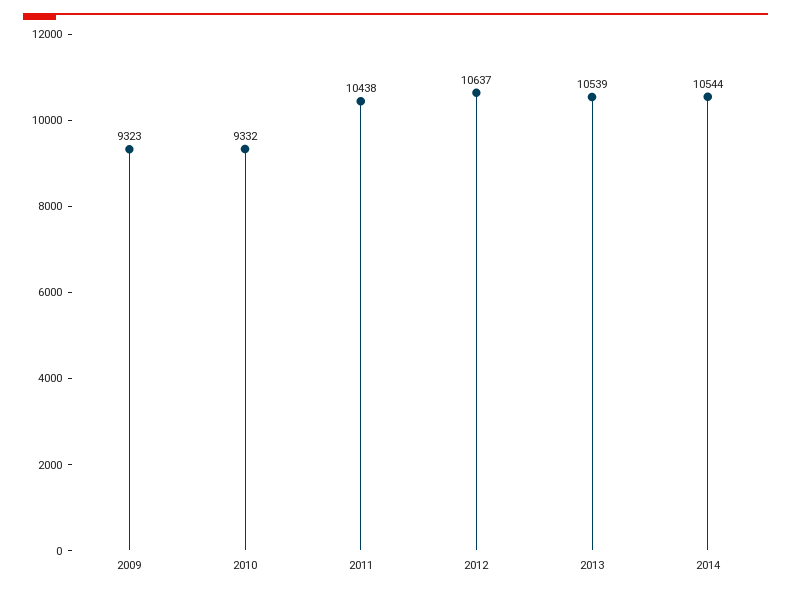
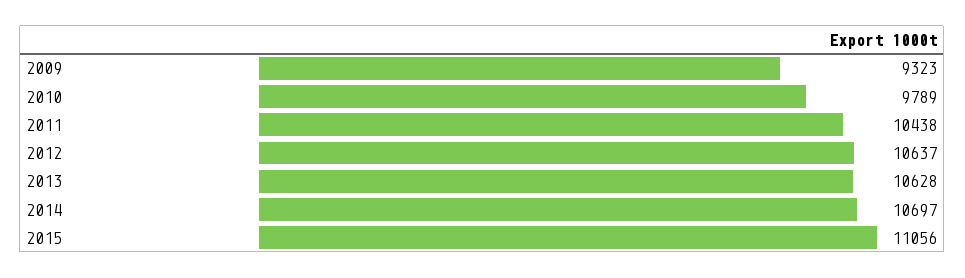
2010: 9332 -> 9789
2013: 10539 -> 10628
2014: 10544 -> 10697
2015: none -> 11056

